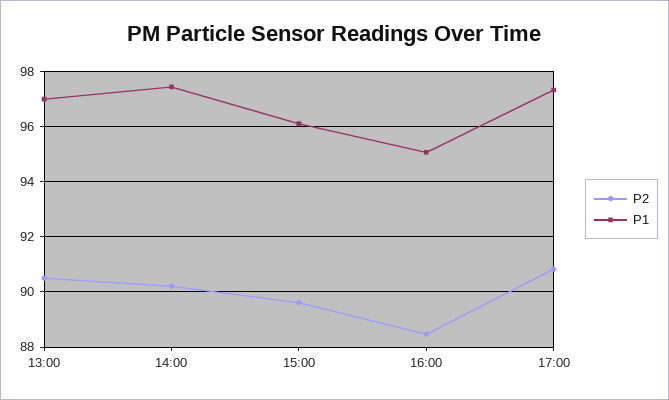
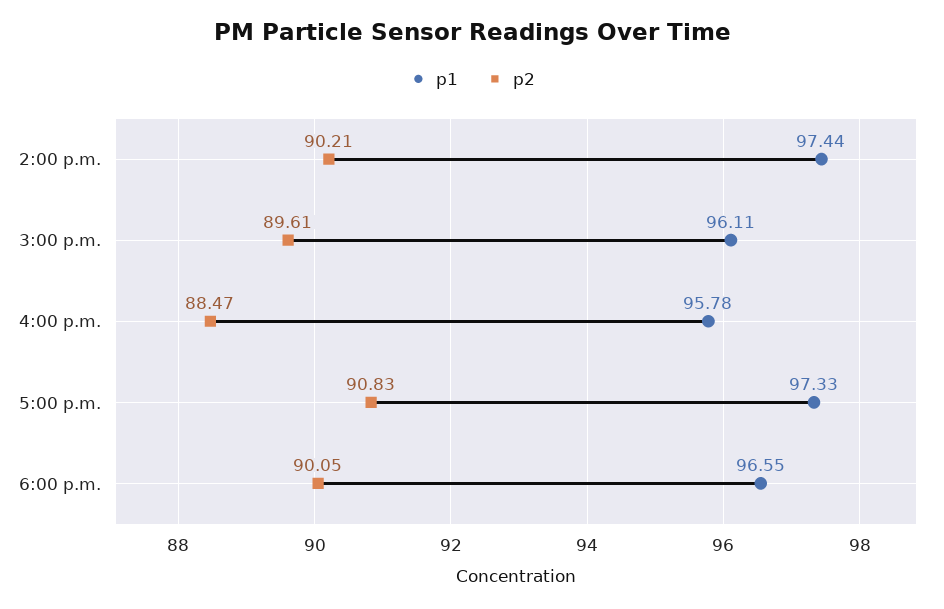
P2, 13:00: 90.5 -> none
P1, 13:00: 97 -> none
P1, 16:00: 95 -> 95.78
P1, 6:00 p.m.: none -> 96.55
P2, 6:00 p.m.: none -> 90.05

